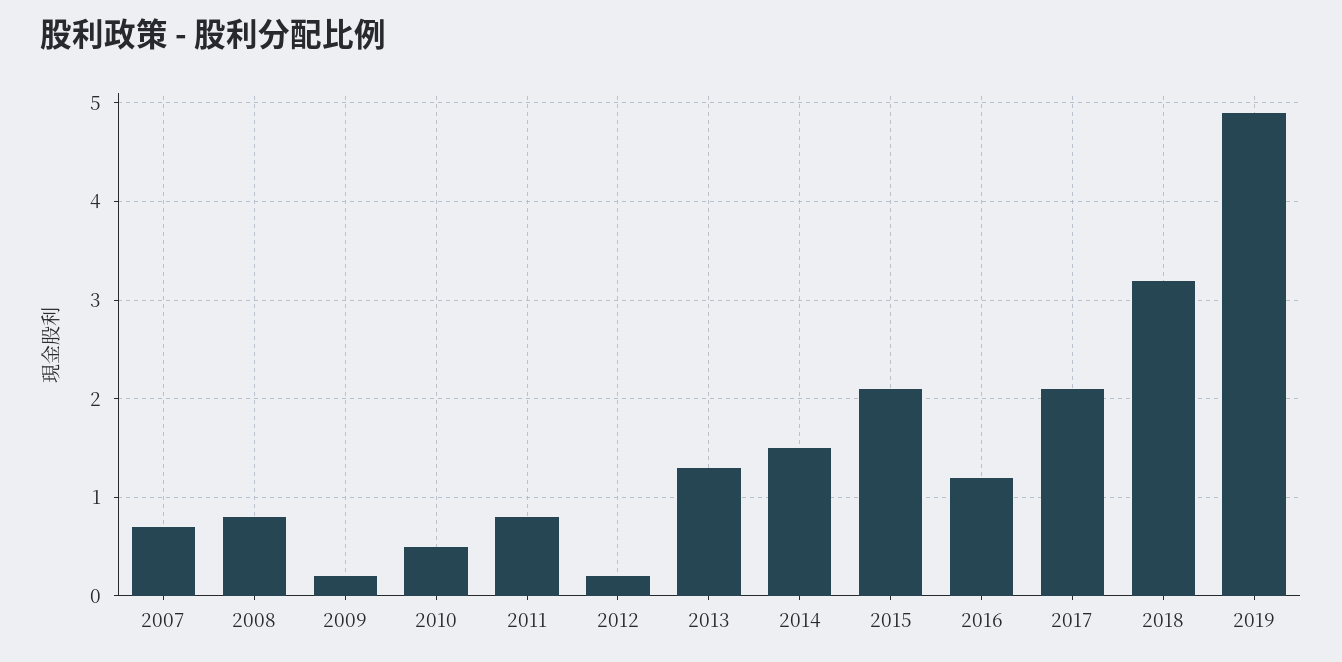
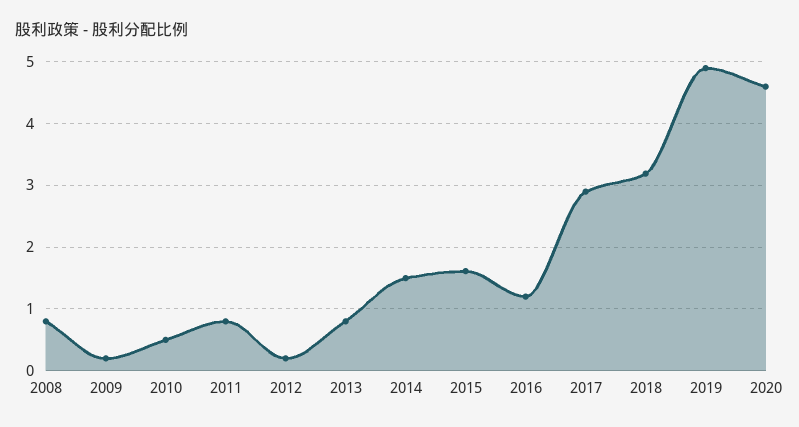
2007: 0.7 -> none
2013: 1.3 -> 0.8
2015: 2.1 -> 1.6
2017: 2.1 -> 2.9
2020: none -> 4.6

